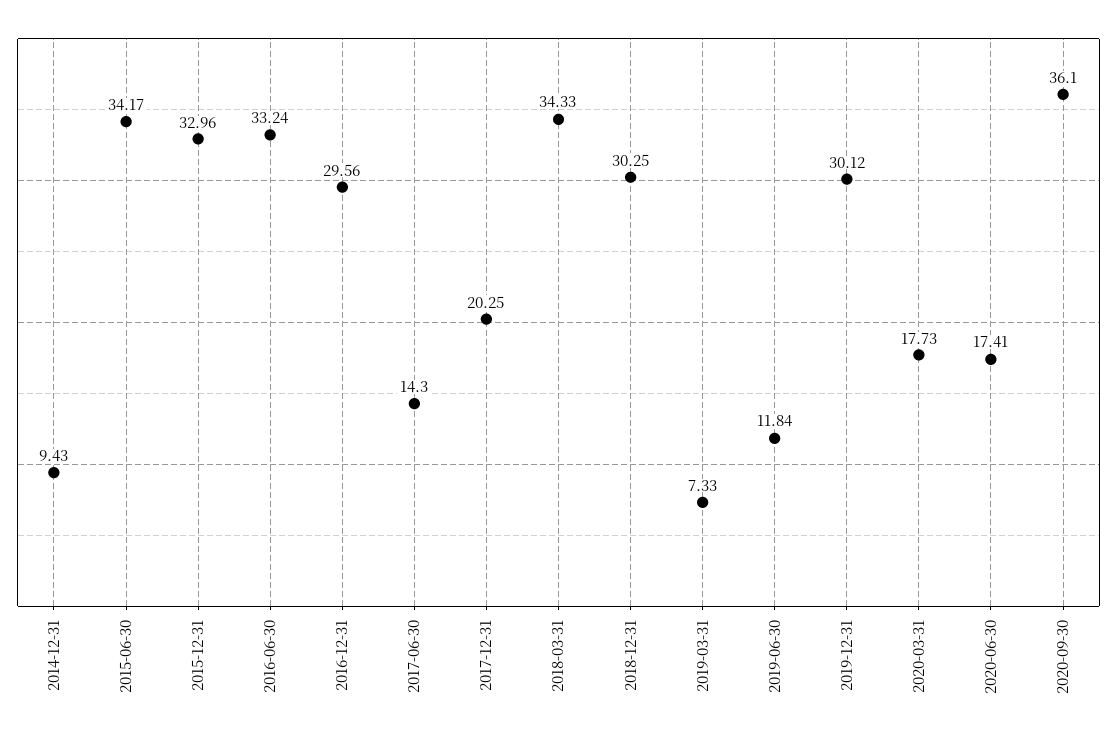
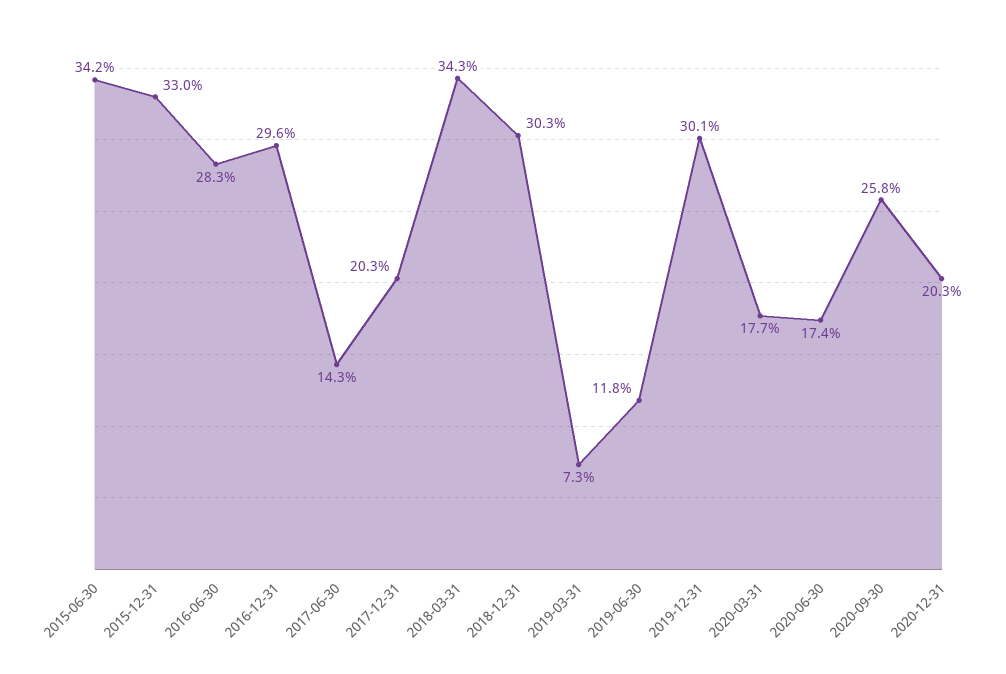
2014-12-31: 9.43 -> none
2016-06-30: 33.24 -> 28.3
2020-09-30: 36.1 -> 25.8
2020-12-31: none -> 20.3

